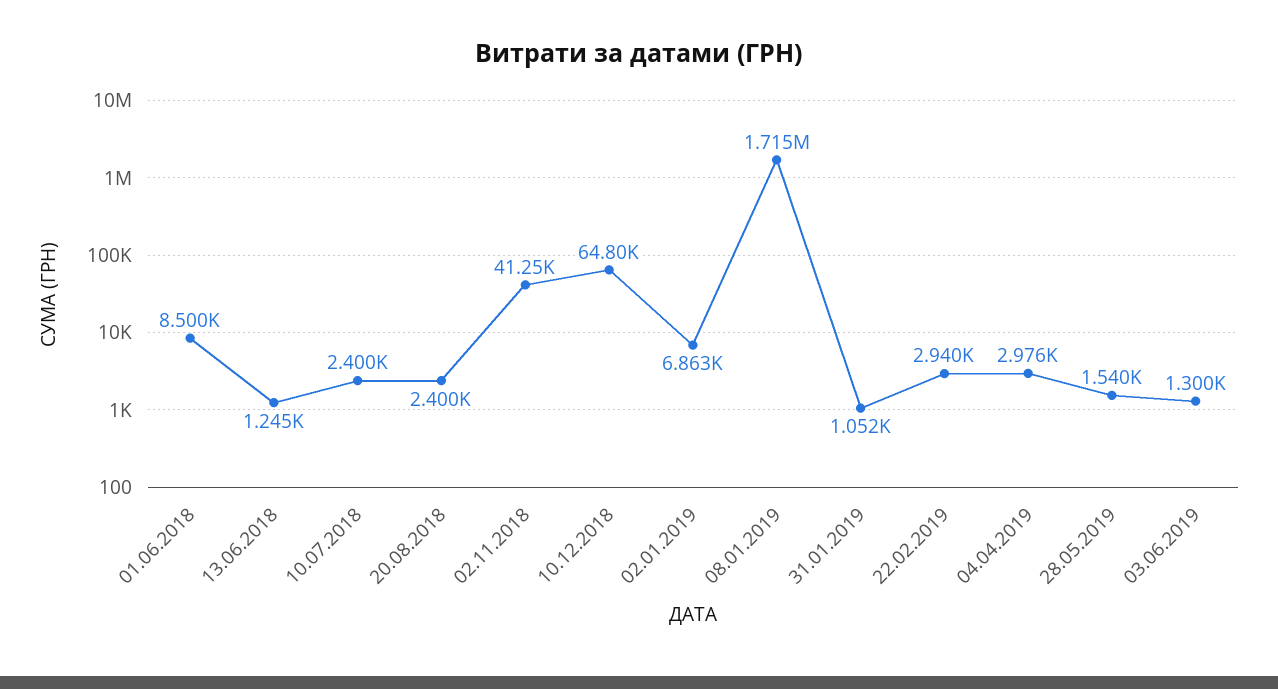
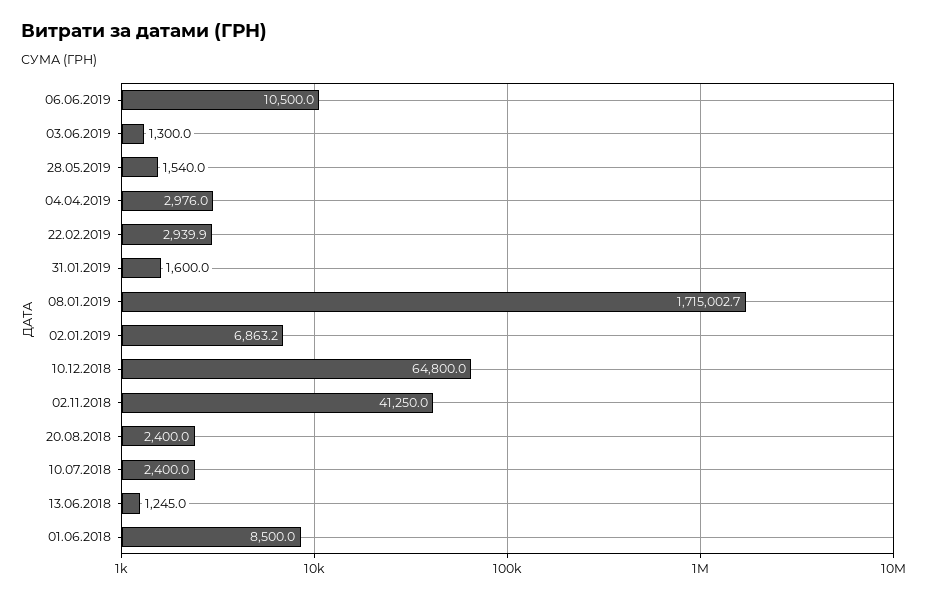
31.01.2019: 1052 -> 1600
06.06.2019: none -> 10500

